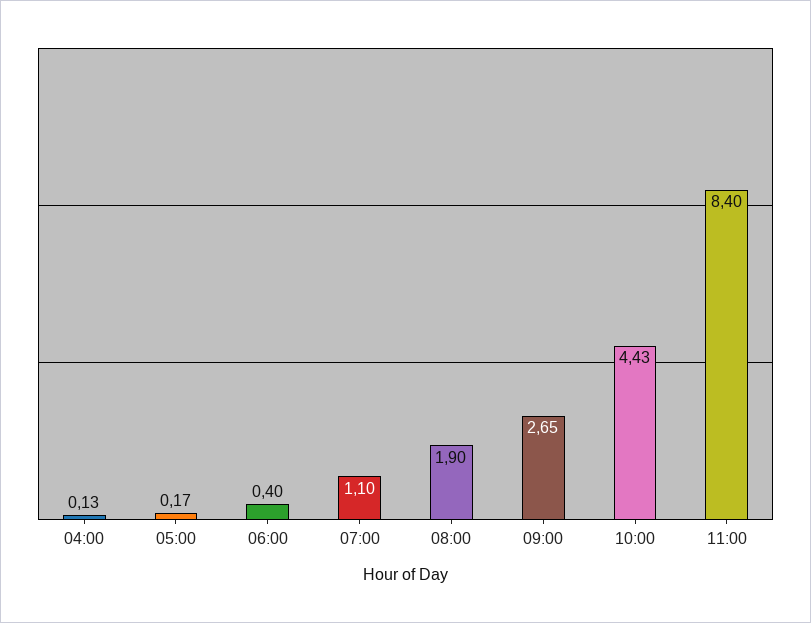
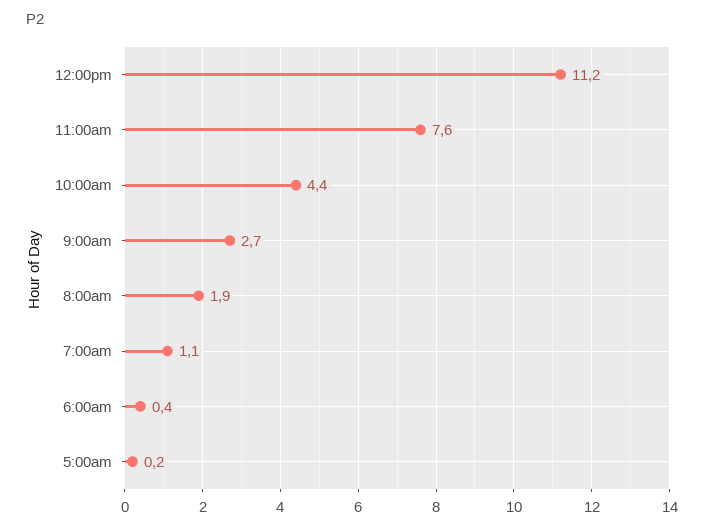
04:00: 0.13 -> none
11:00: 8.4 -> 7.6
12:00pm: none -> 11.2

